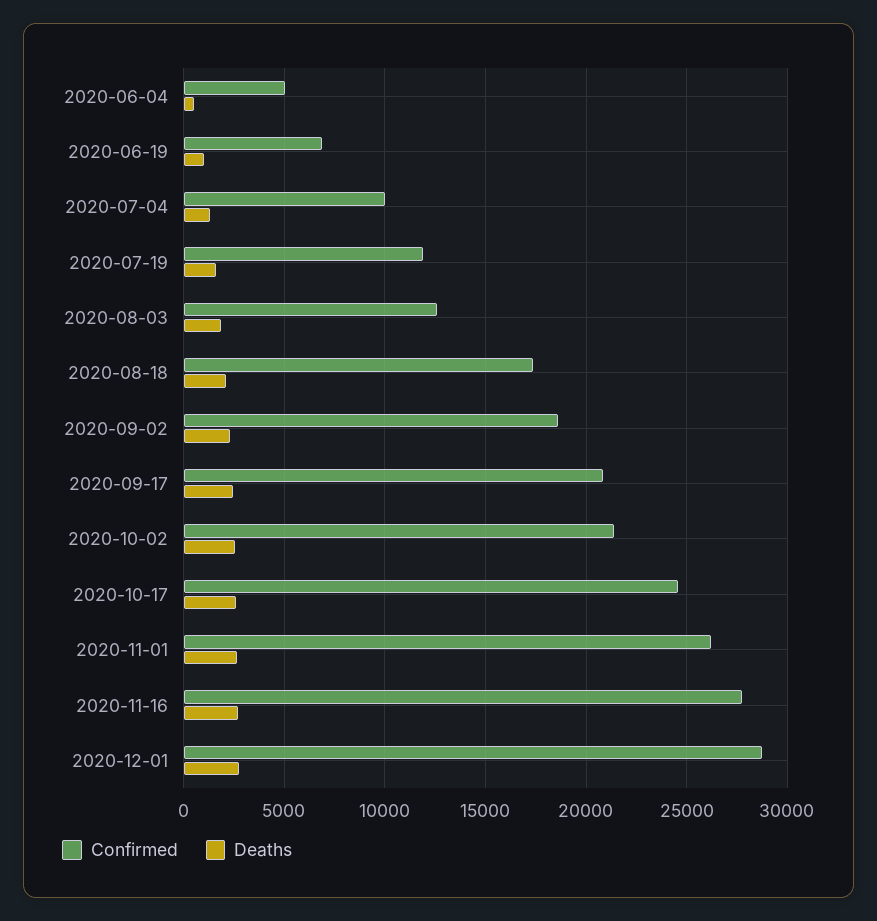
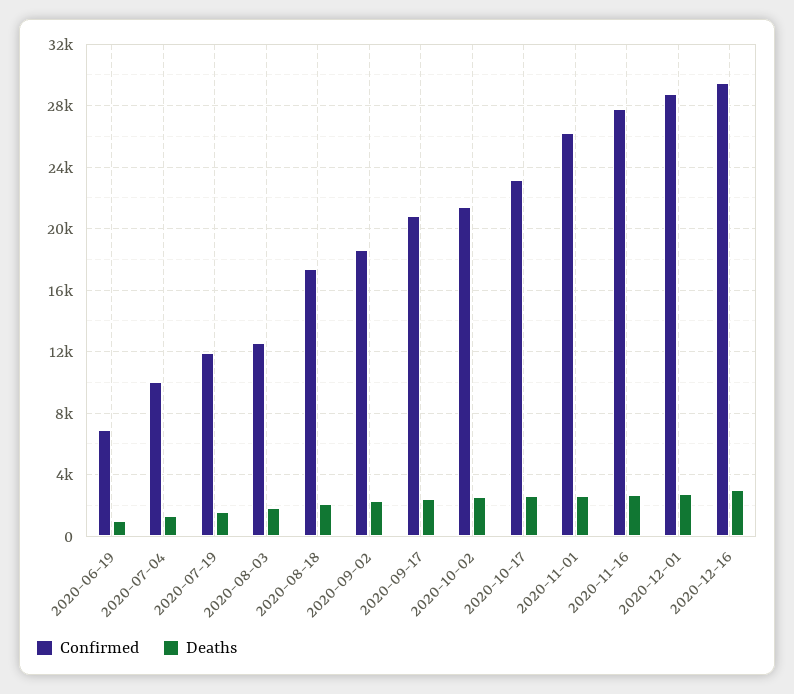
Confirmed, 2020-06-04: 5000 -> none
Deaths, 2020-06-04: 500 -> none
Confirmed, 2020-10-17: 24500 -> 23000
Confirmed, 2020-12-16: none -> 29500
Deaths, 2020-12-16: none -> 3000

